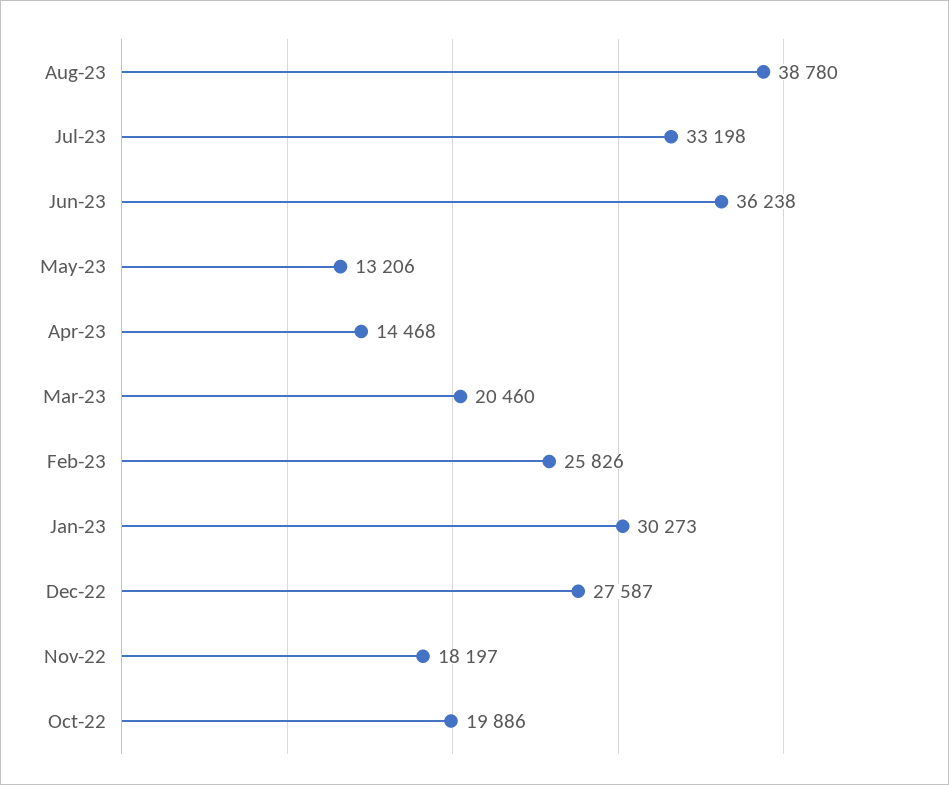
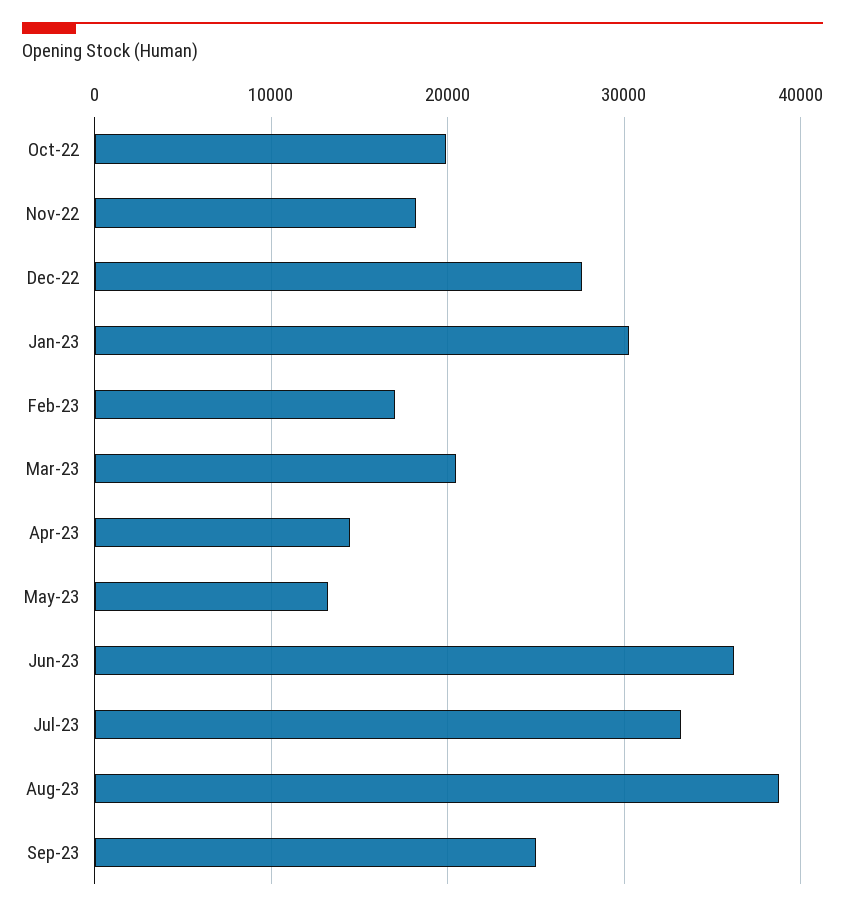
Feb-23: 25826 -> 17000
Sep-23: none -> 25000

